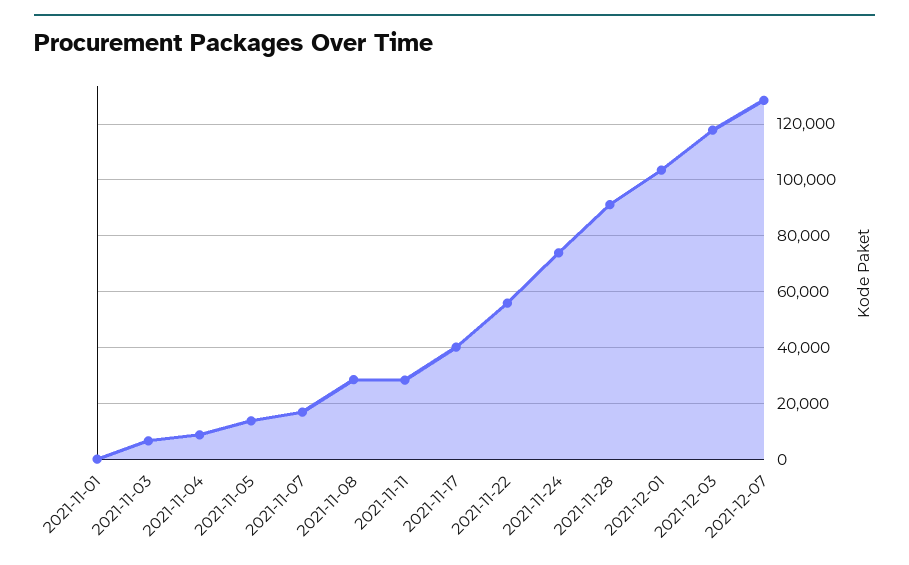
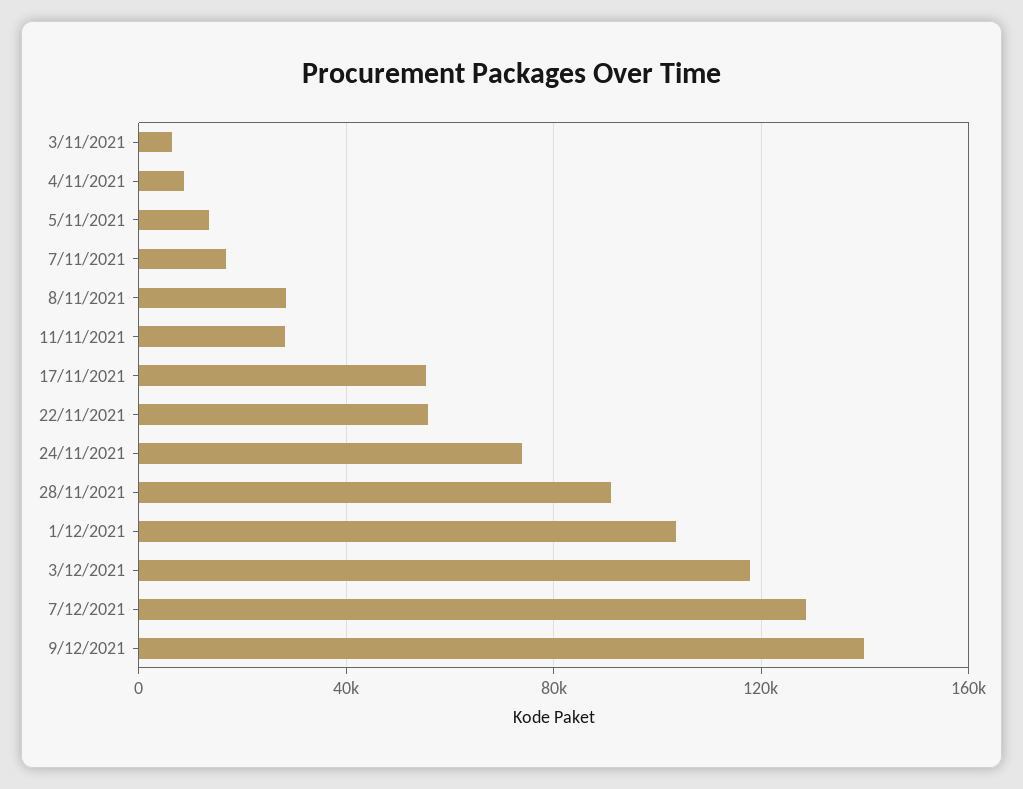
2021-11-01: 0 -> none
2021-11-17: 40000 -> 55000
9/12/2021: none -> 140000

